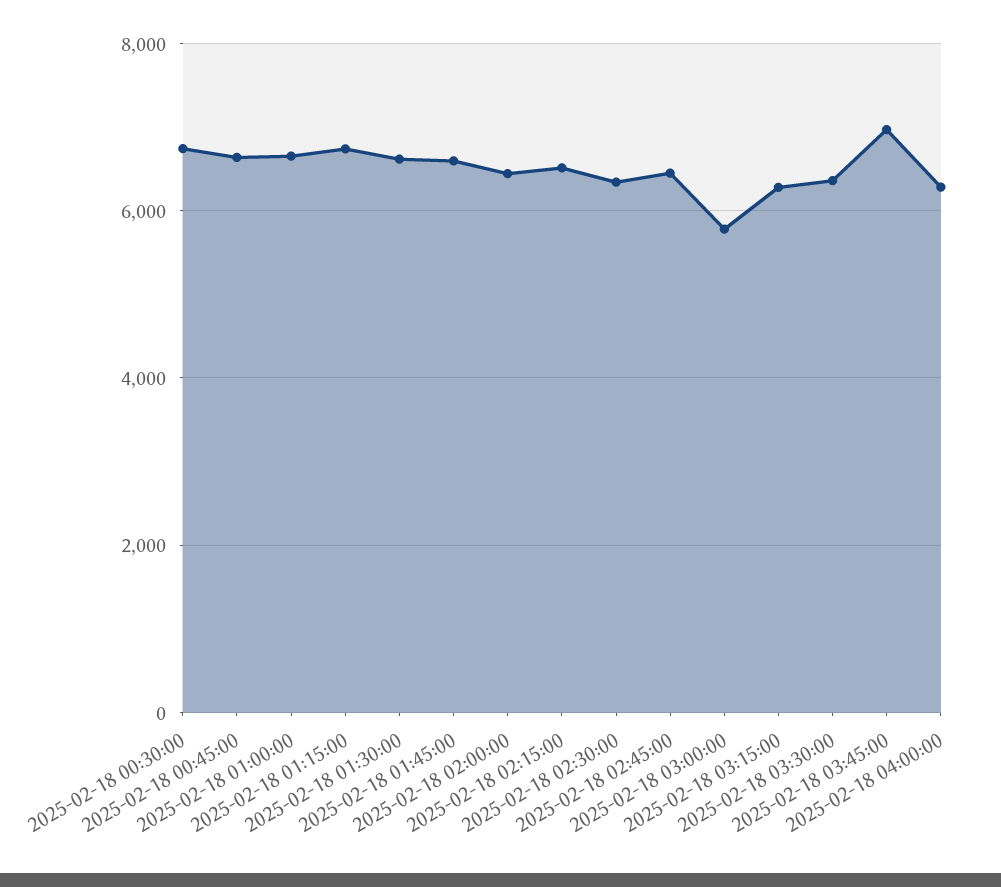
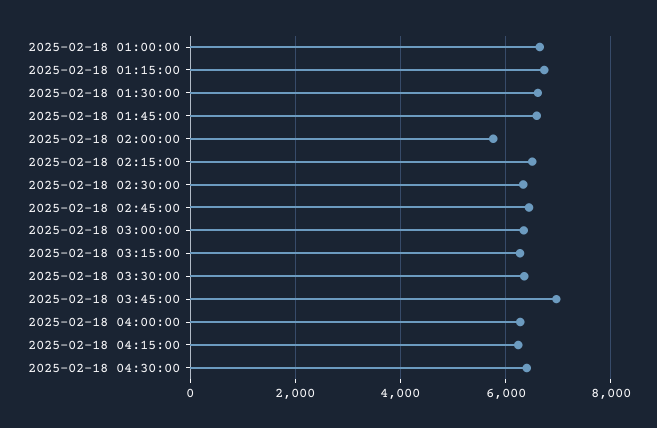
2025-02-18 00:30:00: 6800 -> none
2025-02-18 00:45:00: 6600 -> none
2025-02-18 02:00:00: 6400 -> 5800
2025-02-18 03:00:00: 5800 -> 6400
2025-02-18 04:15:00: none -> 6200
2025-02-18 04:30:00: none -> 6400

